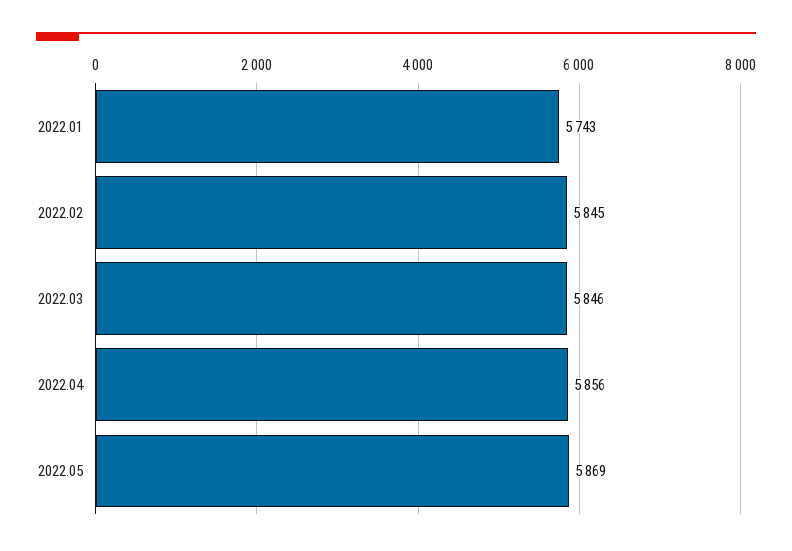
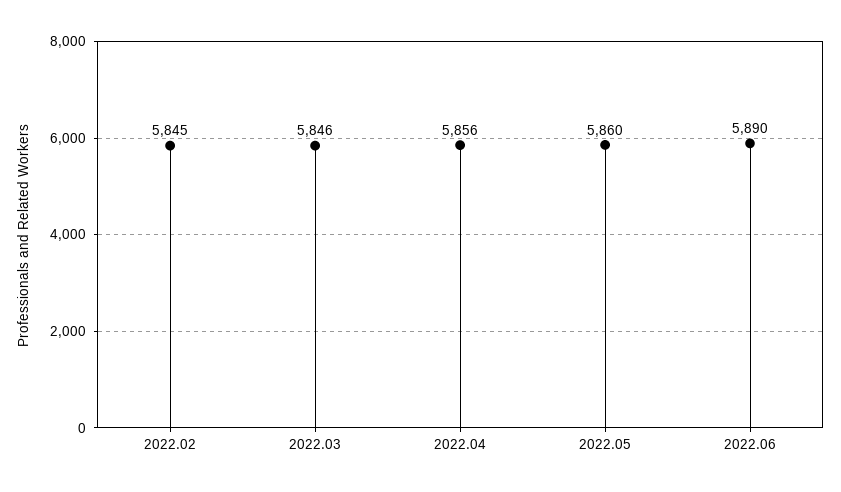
2022.01: 5743 -> none
2022.05: 5869 -> 5860
2022.06: none -> 5890

